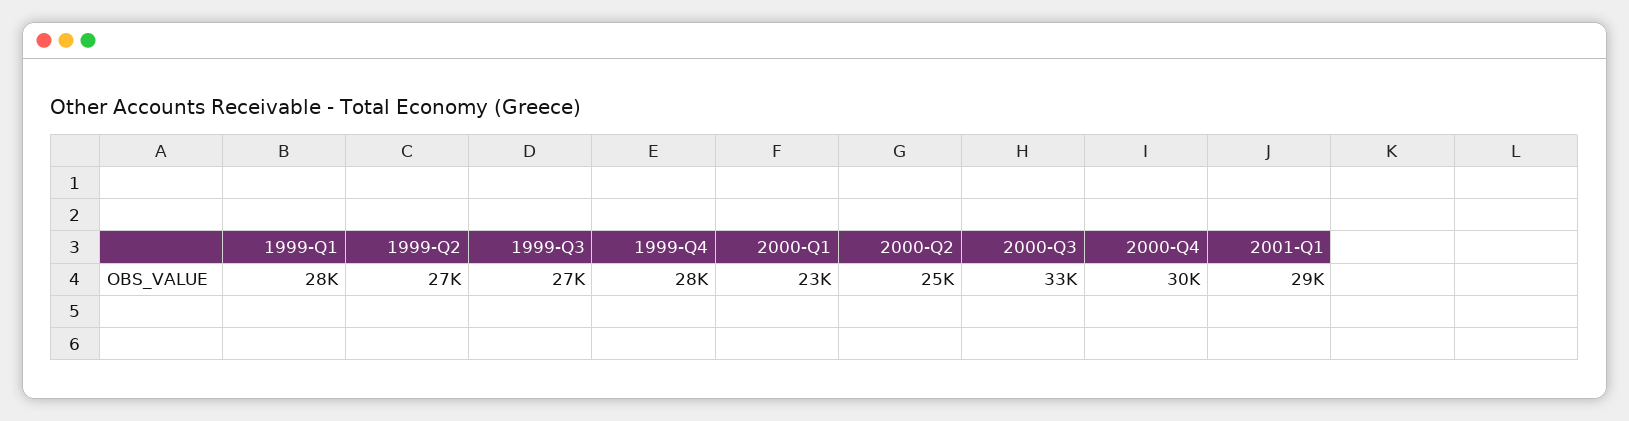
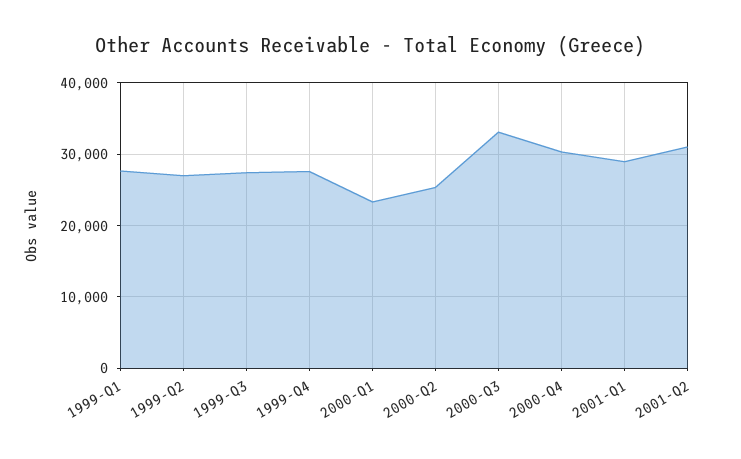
2001-Q2: none -> 31000

